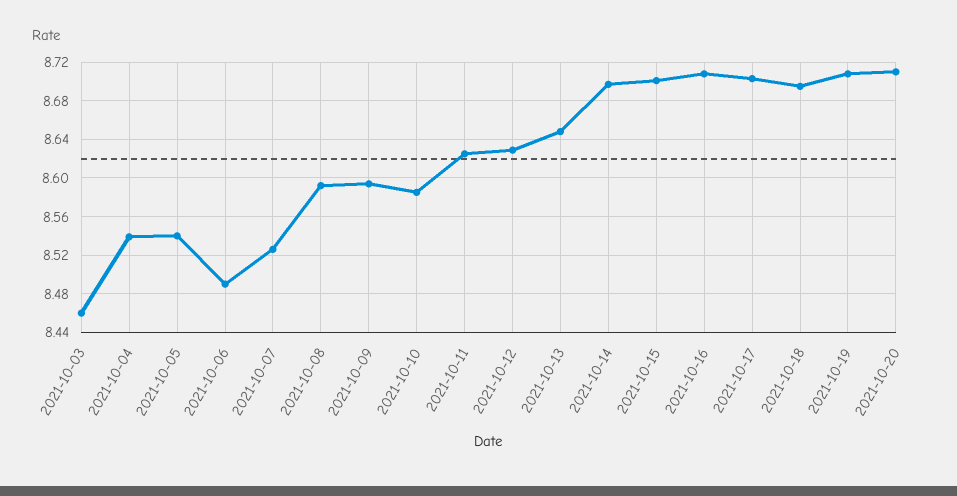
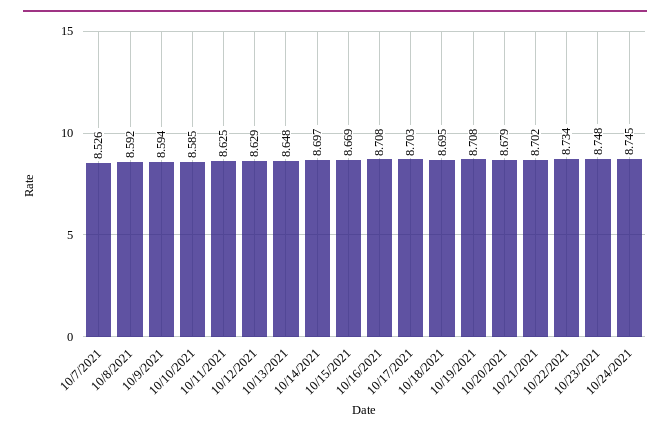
2021-10-03: 8.46 -> none
2021-10-04: 8.54 -> none
2021-10-05: 8.54 -> none
2021-10-06: 8.49 -> none
2021-10-15: 8.7 -> 8.669
2021-10-20: 8.71 -> 8.679
10/21/2021: none -> 8.702
10/22/2021: none -> 8.734
10/23/2021: none -> 8.748
10/24/2021: none -> 8.745

